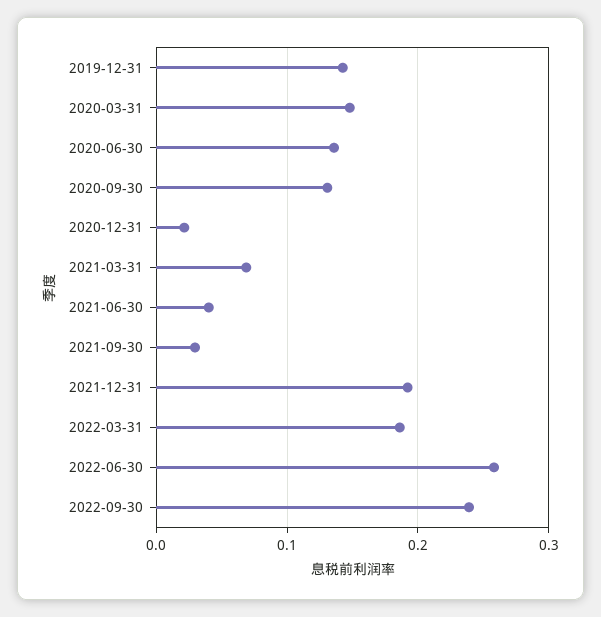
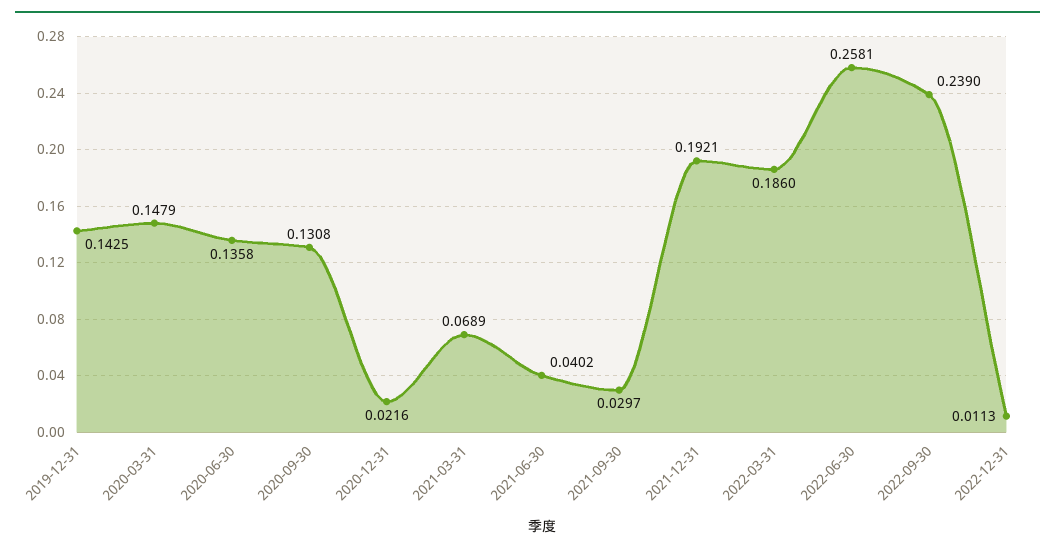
2022-12-31: none -> 0.0113

